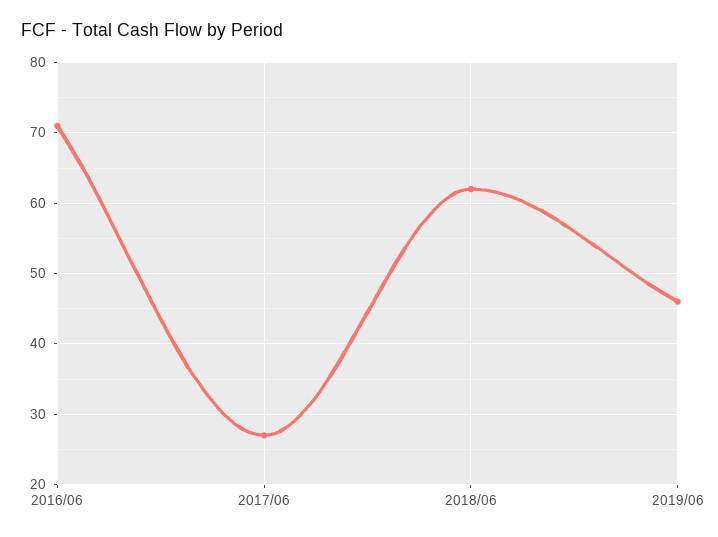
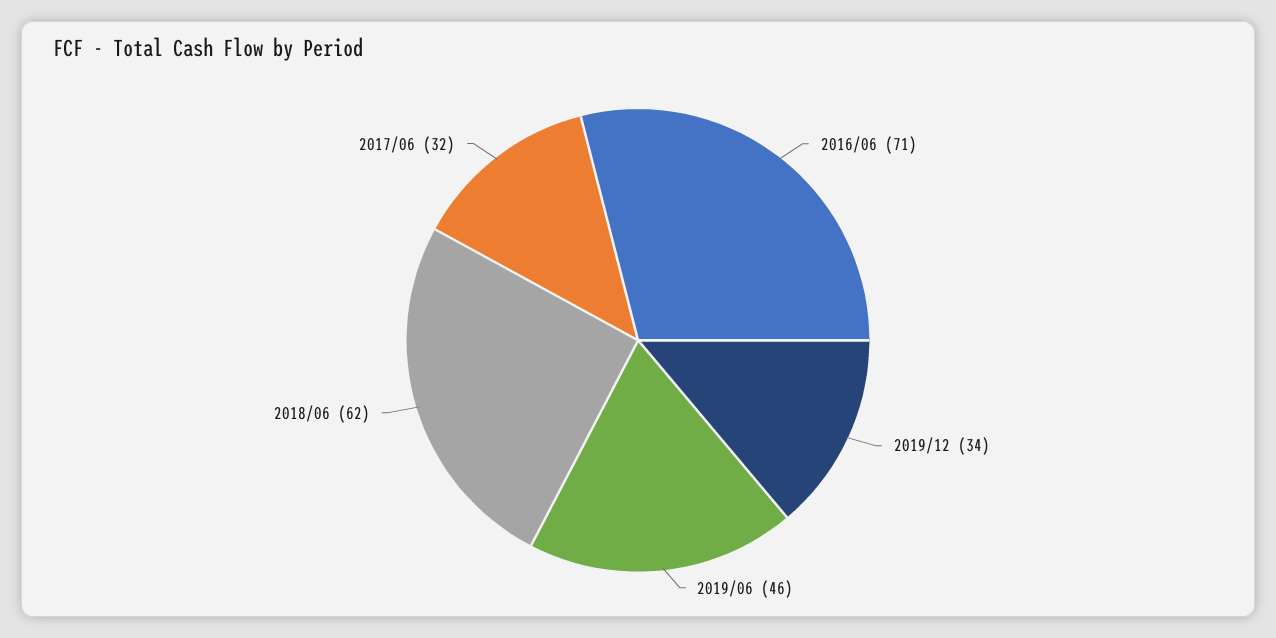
2017/06: 27 -> 32
2019/12: none -> 34

